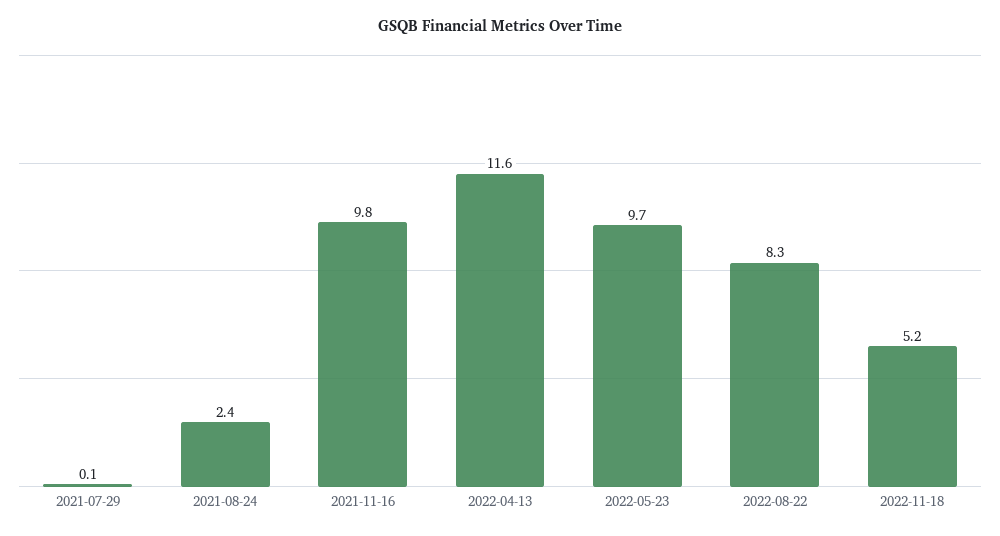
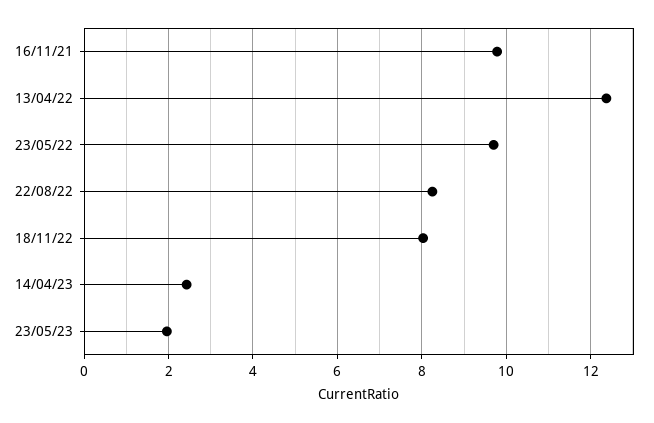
2021-07-29: 0.1 -> none
2021-08-24: 2.4 -> none
2022-04-13: 11.6 -> 12.4
2022-11-18: 5.2 -> 8
14/04/23: none -> 2.4
23/05/23: none -> 2

